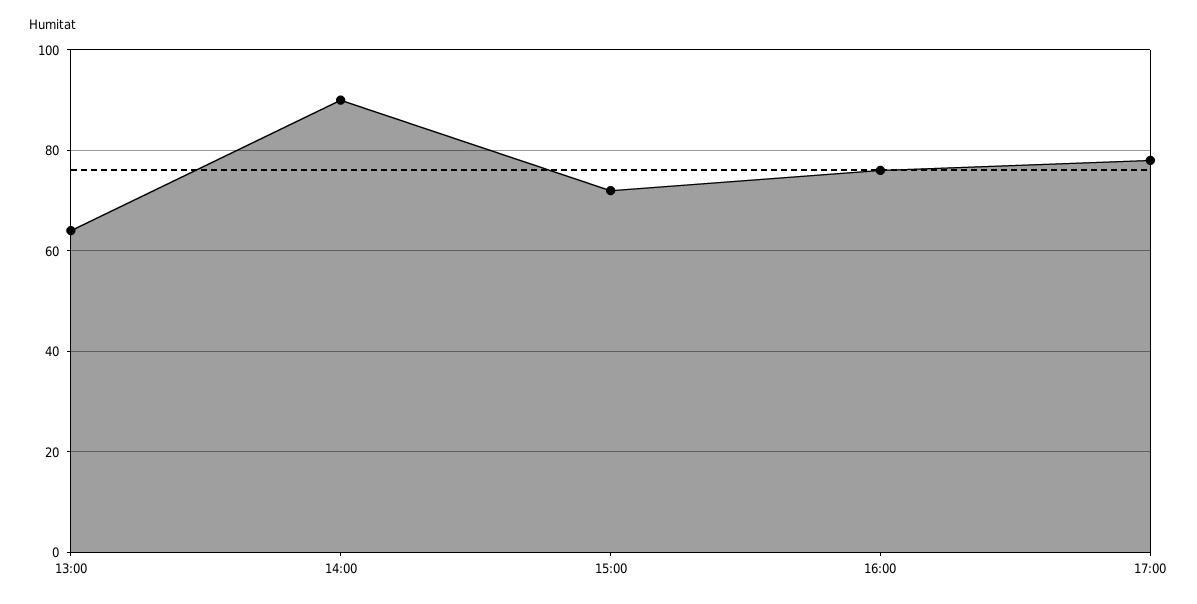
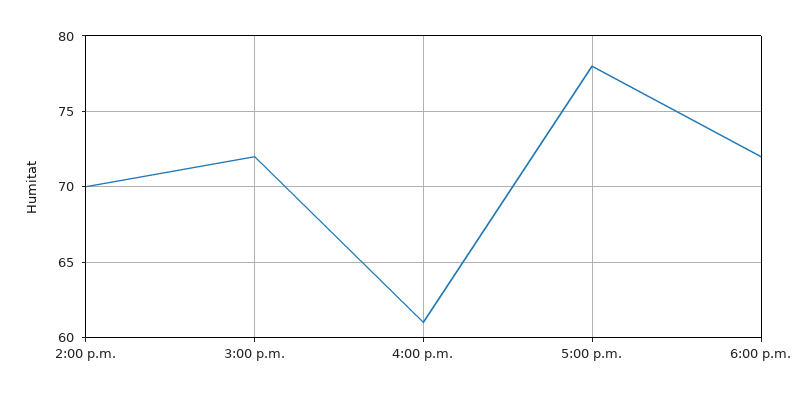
13:00: 65 -> none
14:00: 90 -> 70
16:00: 75 -> 61
6:00 p.m.: none -> 72

